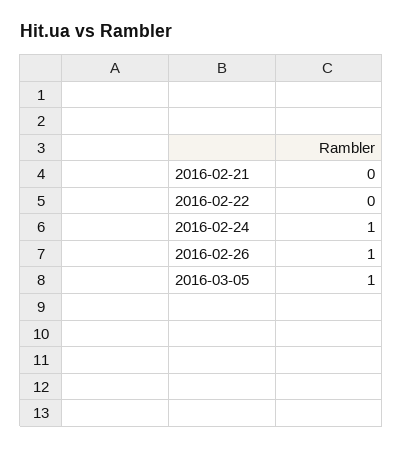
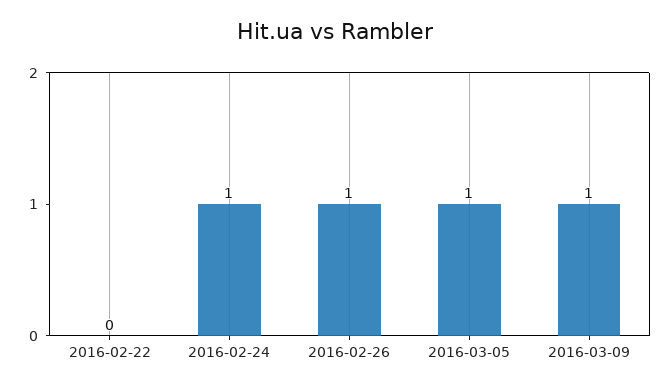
2016-02-21: 0 -> none
2016-03-09: none -> 1

